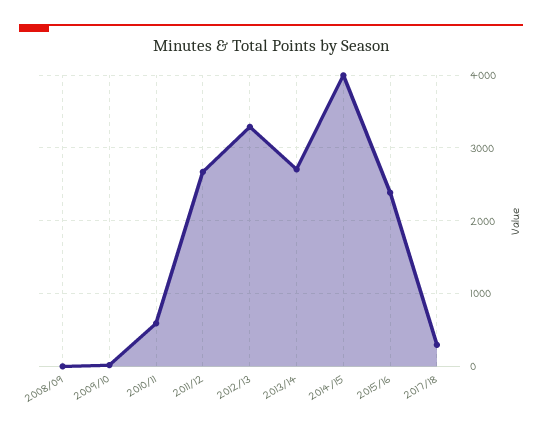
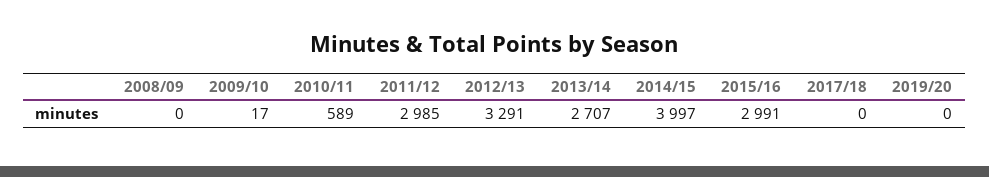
2011/12: 2700 -> 2985
2015/16: 2400 -> 2991
2017/18: 300 -> 0
2019/20: none -> 0

